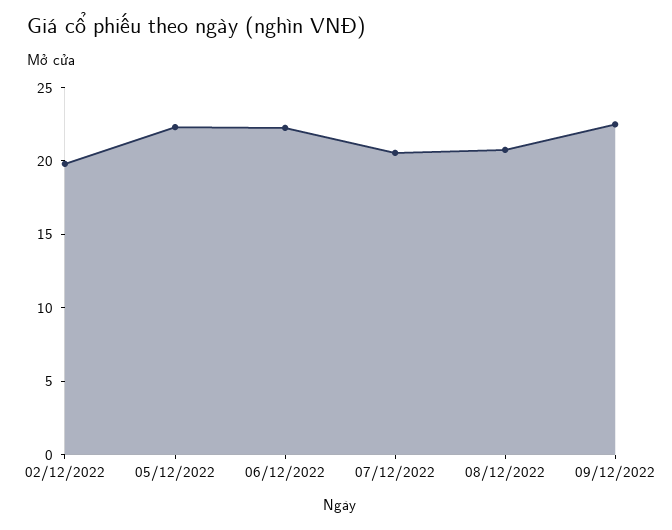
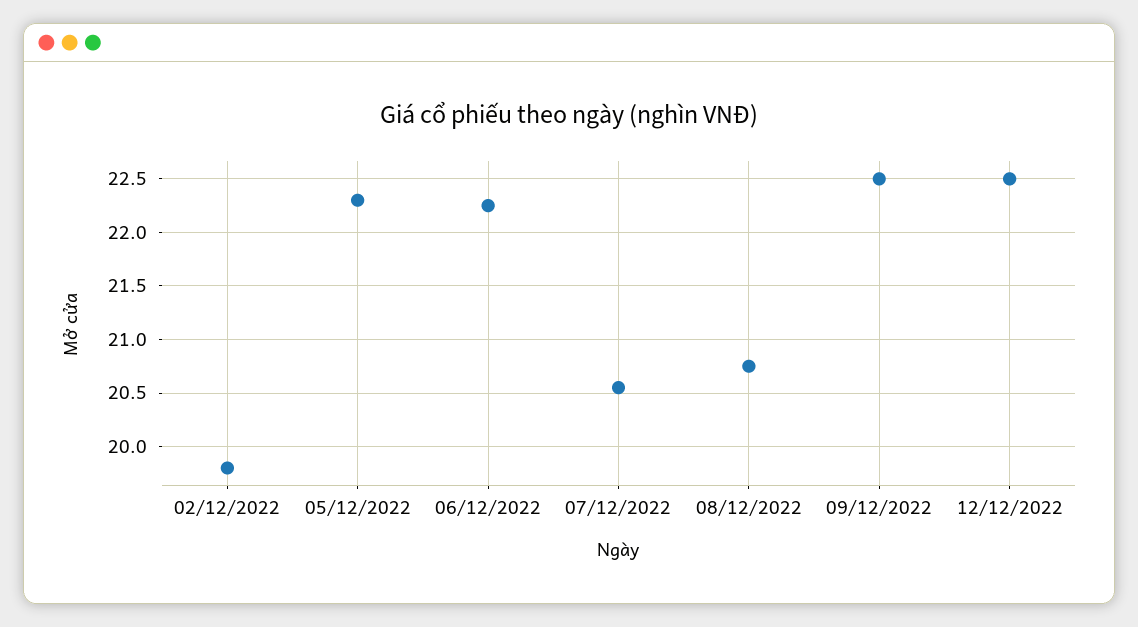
12/12/2022: none -> 22.5

